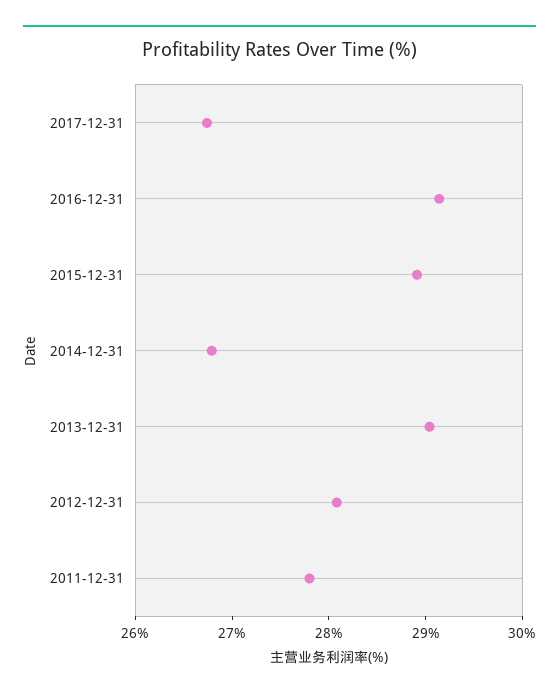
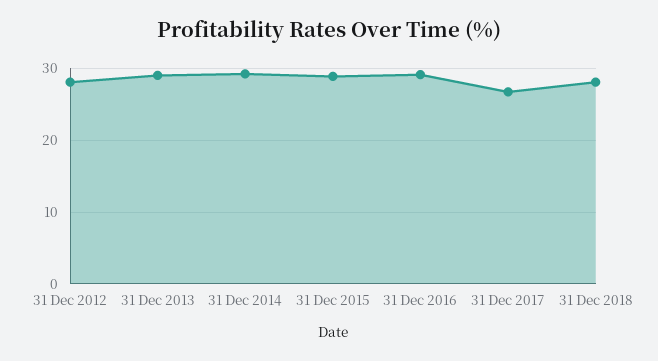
2014-12-31: 26.8 -> 29
2011-12-31: 27.8 -> none
31 Dec 2018: none -> 28

